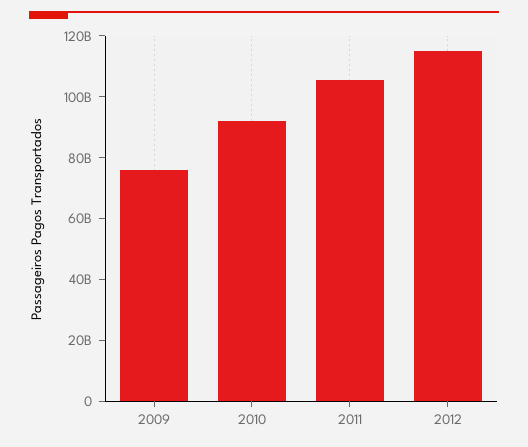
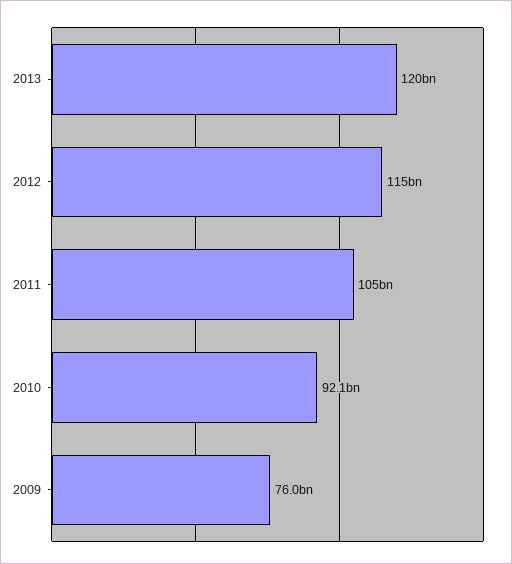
2013: none -> 120000000000

